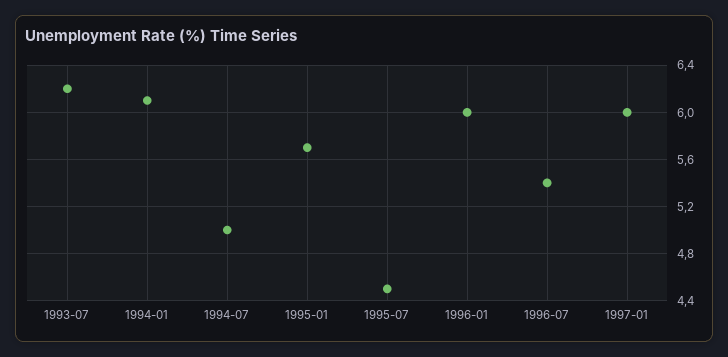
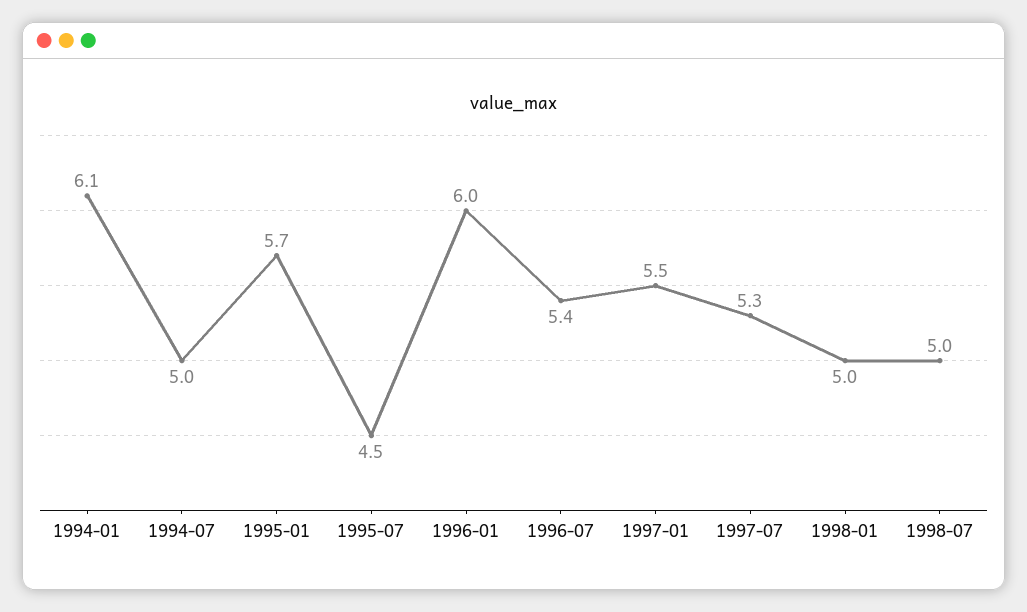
1993-07: 6.2 -> none
1997-01: 6 -> 5.5
1997-07: none -> 5.3
1998-01: none -> 5
1998-07: none -> 5

